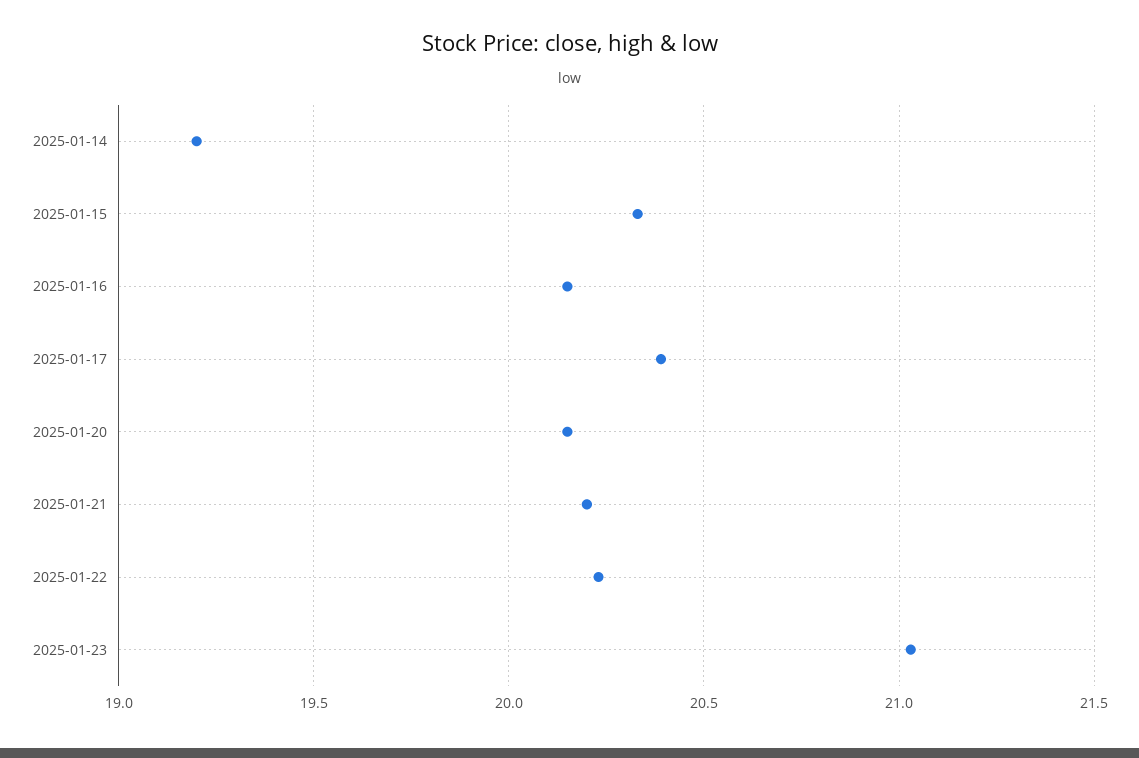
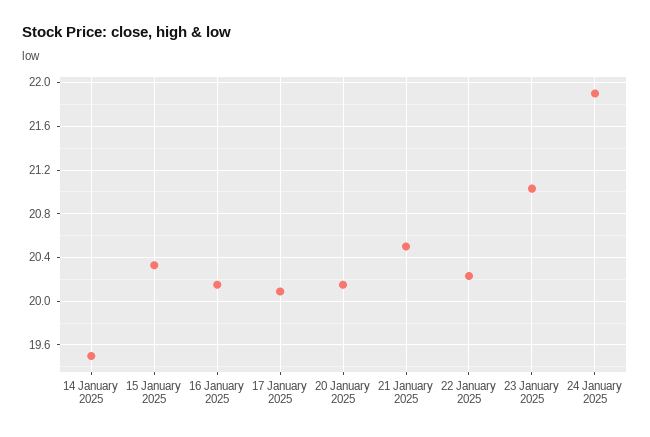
2025-01-14: 19.2 -> 19.5
2025-01-17: 20.4 -> 20.1
2025-01-21: 20.2 -> 20.5
24 January 2025: none -> 21.9

